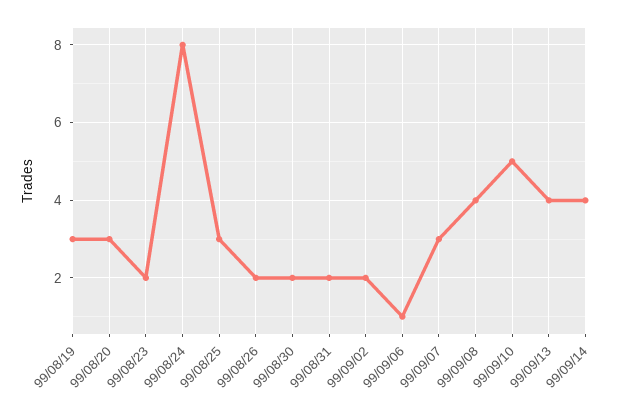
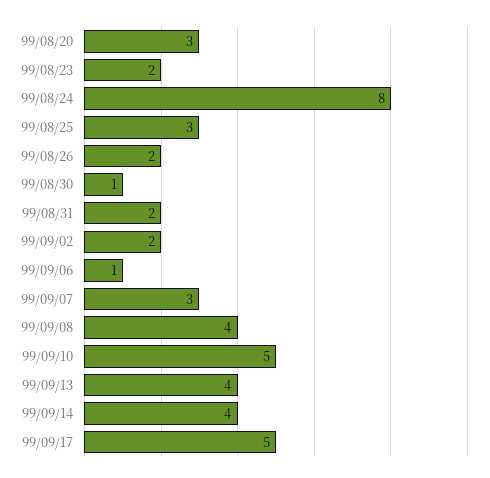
99/08/19: 3 -> none
99/08/30: 2 -> 1
99/09/17: none -> 5

